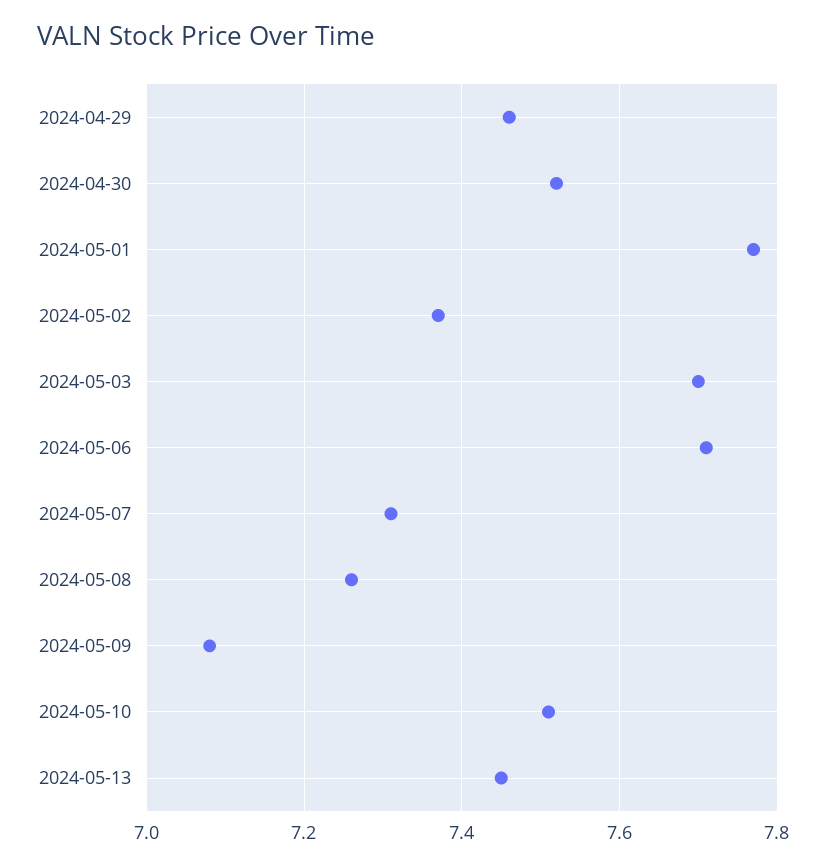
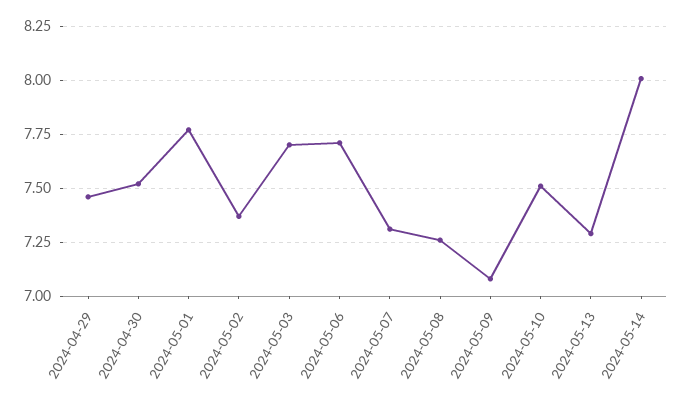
2024-05-13: 7.45 -> 7.3
2024-05-14: none -> 8

